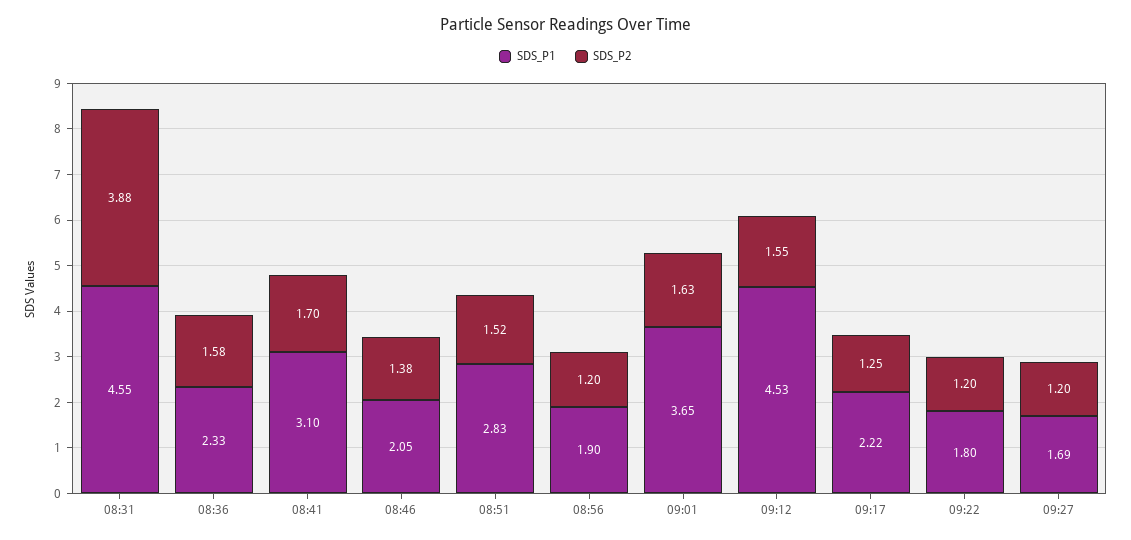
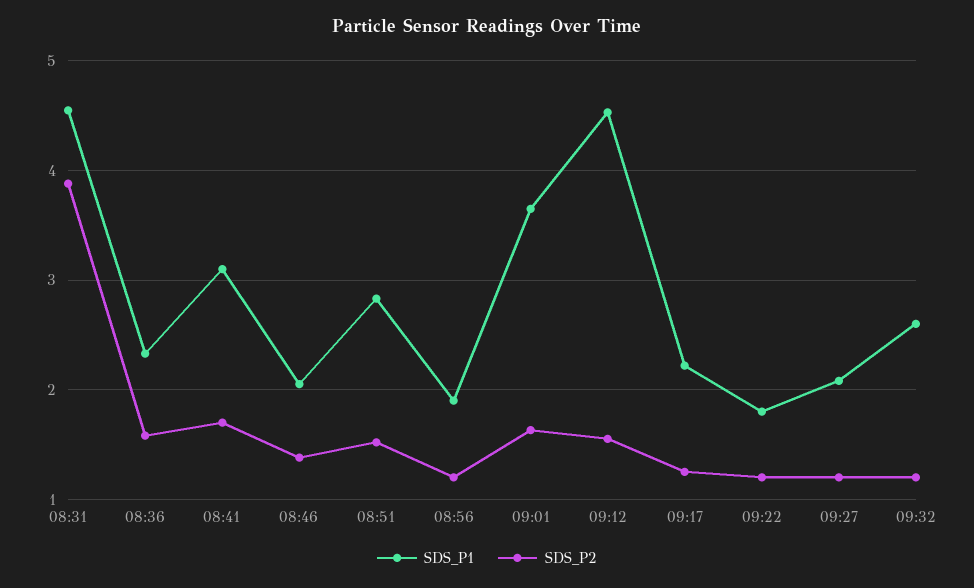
SDS_P1, 09:27: 1.69 -> 2.1
SDS_P1, 09:32: none -> 2.6
SDS_P2, 09:32: none -> 1.2

